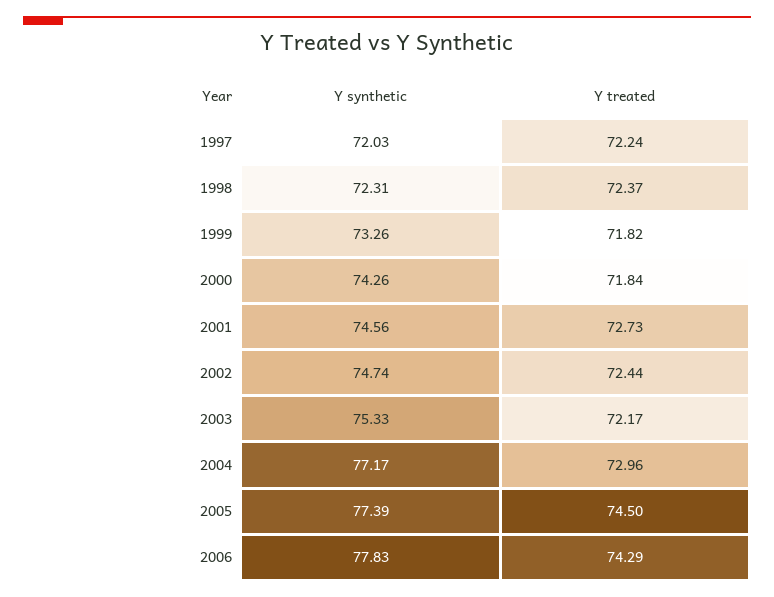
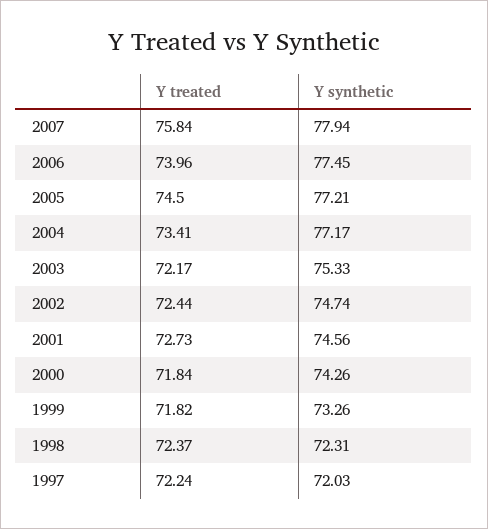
Y treated, 2004: 72.96 -> 73.41
Y synthetic, 2005: 77.39 -> 77.21
Y synthetic, 2006: 77.83 -> 77.45
Y treated, 2006: 74.29 -> 73.96
Y treated, 2007: none -> 75.84
Y synthetic, 2007: none -> 77.94

